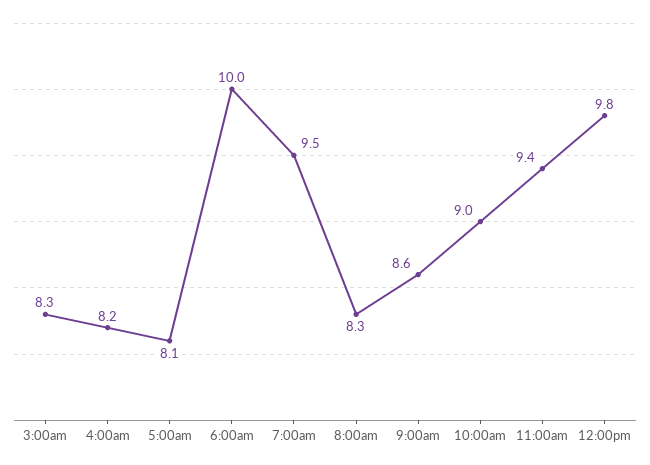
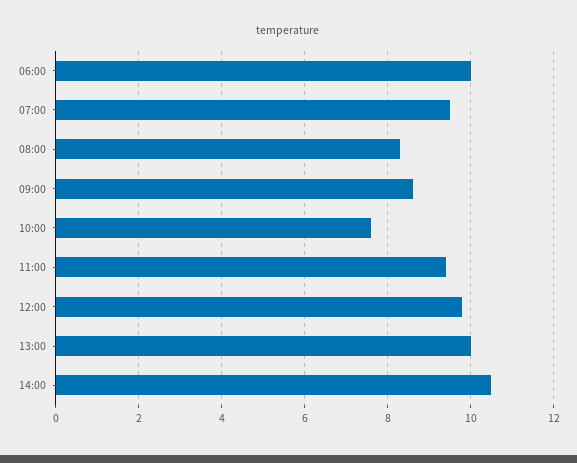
3:00am: 8.3 -> none
4:00am: 8.2 -> none
5:00am: 8.1 -> none
10:00am: 9 -> 7.5
13:00: none -> 10
14:00: none -> 10.5

